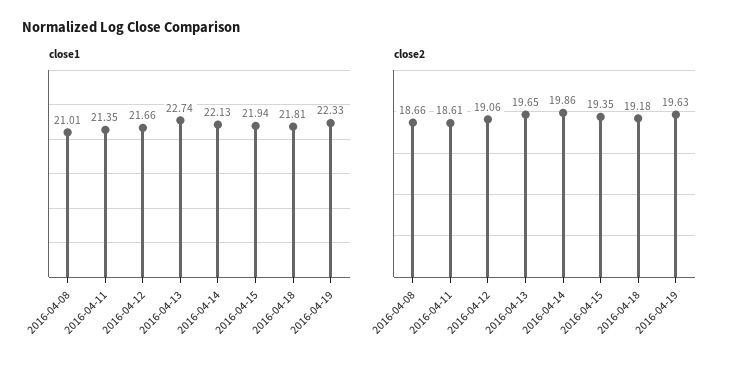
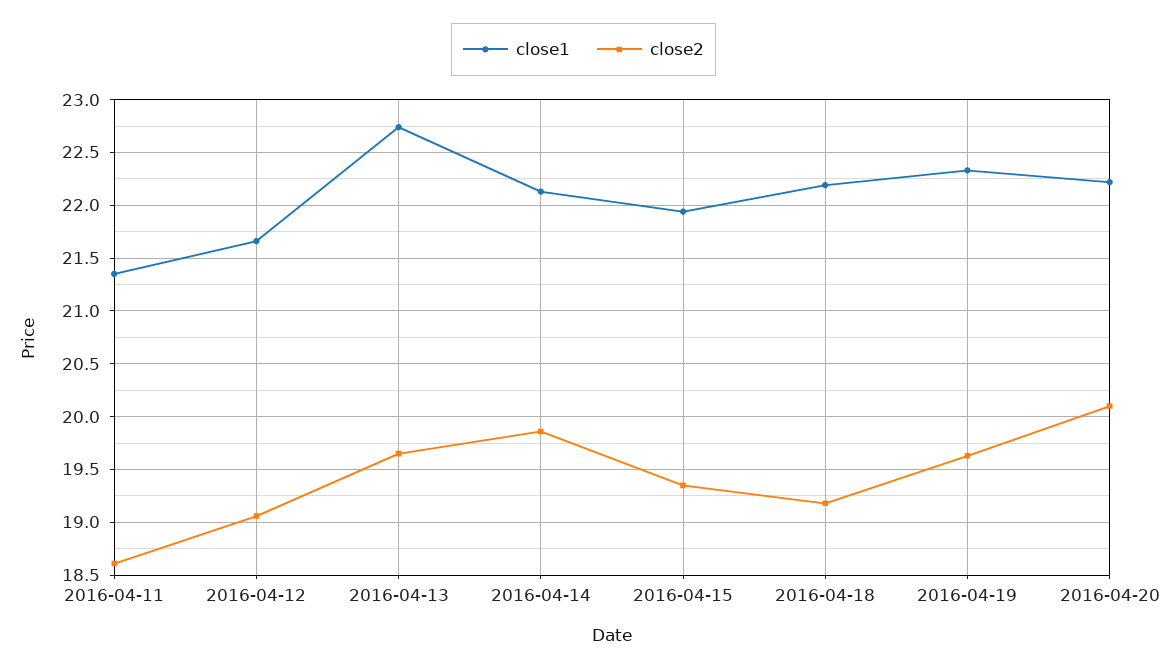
close1, 2016-04-08: 21.01 -> none
close1, 2016-04-18: 21.81 -> 22.2
close2, 2016-04-08: 18.66 -> none
close1, 2016-04-20: none -> 22.2
close2, 2016-04-20: none -> 20.1

